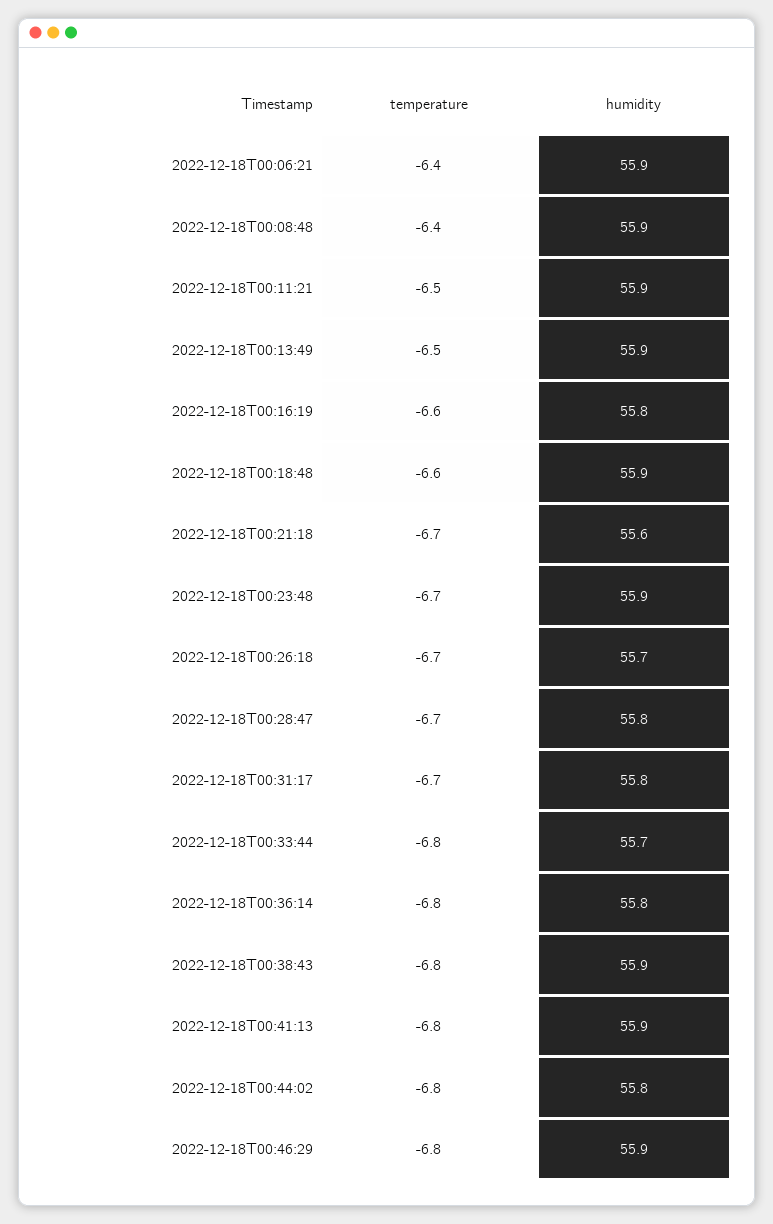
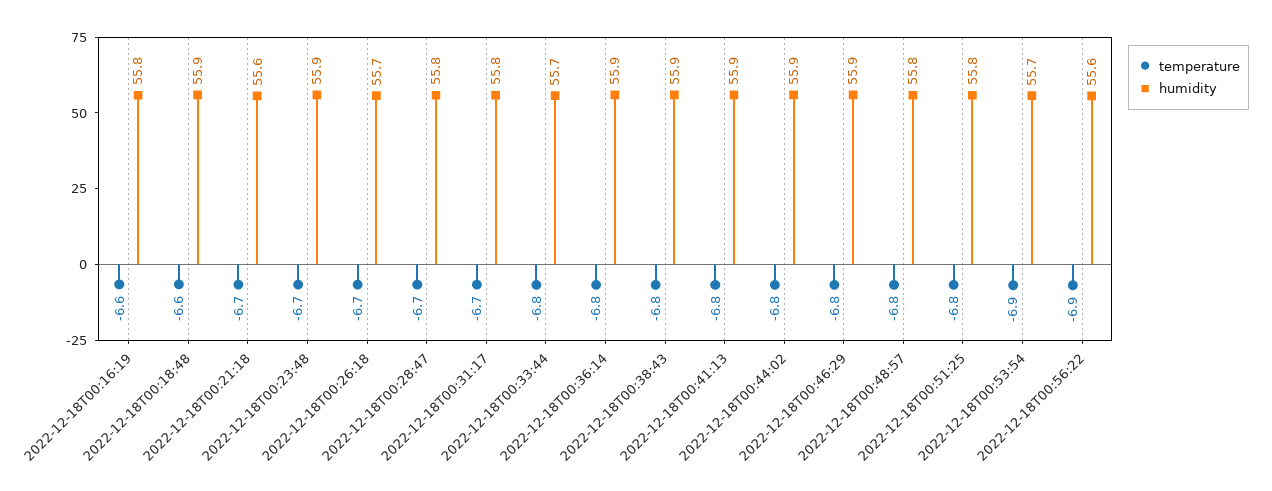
temperature, 2022-12-18T00:06:21: -6.4 -> none
humidity, 2022-12-18T00:06:21: 55.9 -> none
temperature, 2022-12-18T00:08:48: -6.4 -> none
humidity, 2022-12-18T00:08:48: 55.9 -> none
temperature, 2022-12-18T00:11:21: -6.5 -> none
humidity, 2022-12-18T00:11:21: 55.9 -> none
temperature, 2022-12-18T00:13:49: -6.5 -> none
humidity, 2022-12-18T00:13:49: 55.9 -> none
humidity, 2022-12-18T00:36:14: 55.8 -> 55.9
humidity, 2022-12-18T00:44:02: 55.8 -> 55.9
temperature, 2022-12-18T00:48:57: none -> -6.8
humidity, 2022-12-18T00:48:57: none -> 55.8
temperature, 2022-12-18T00:51:25: none -> -6.8
humidity, 2022-12-18T00:51:25: none -> 55.8
temperature, 2022-12-18T00:53:54: none -> -6.9
humidity, 2022-12-18T00:53:54: none -> 55.7
temperature, 2022-12-18T00:56:22: none -> -6.9
humidity, 2022-12-18T00:56:22: none -> 55.6

